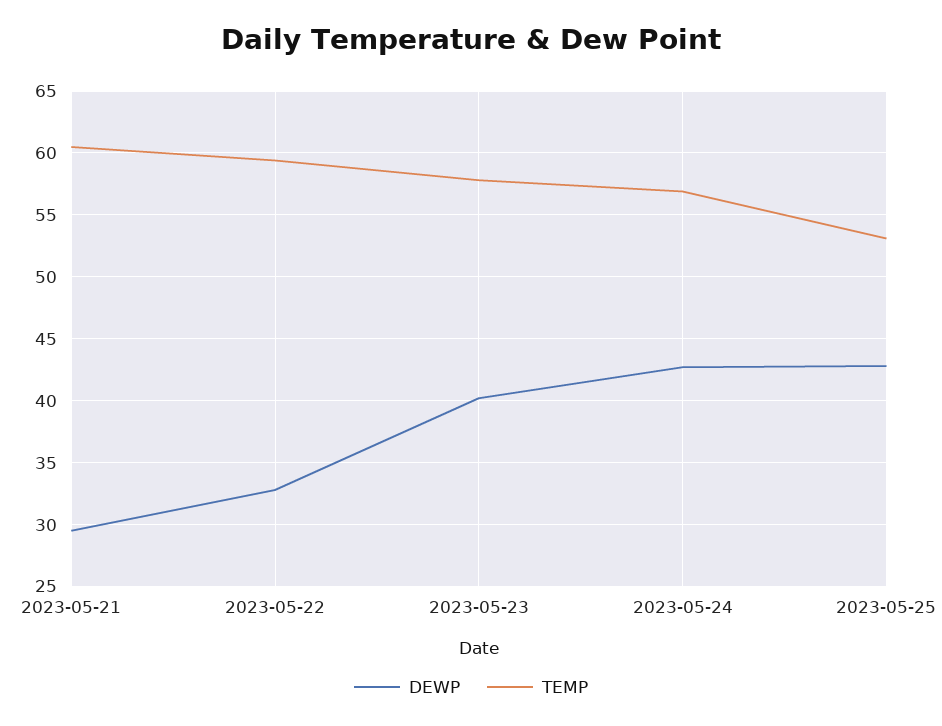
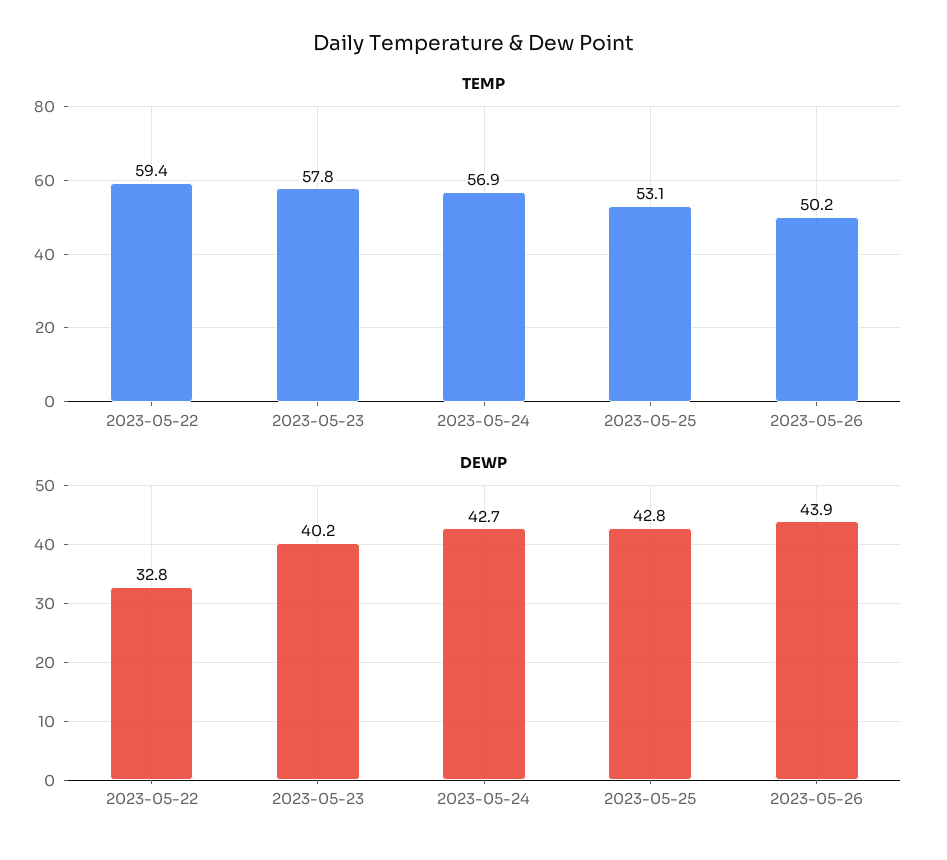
DEWP, 2023-05-21: 29.5 -> none
TEMP, 2023-05-21: 60.5 -> none
TEMP, 2023-05-26: none -> 50.2
DEWP, 2023-05-26: none -> 43.9

